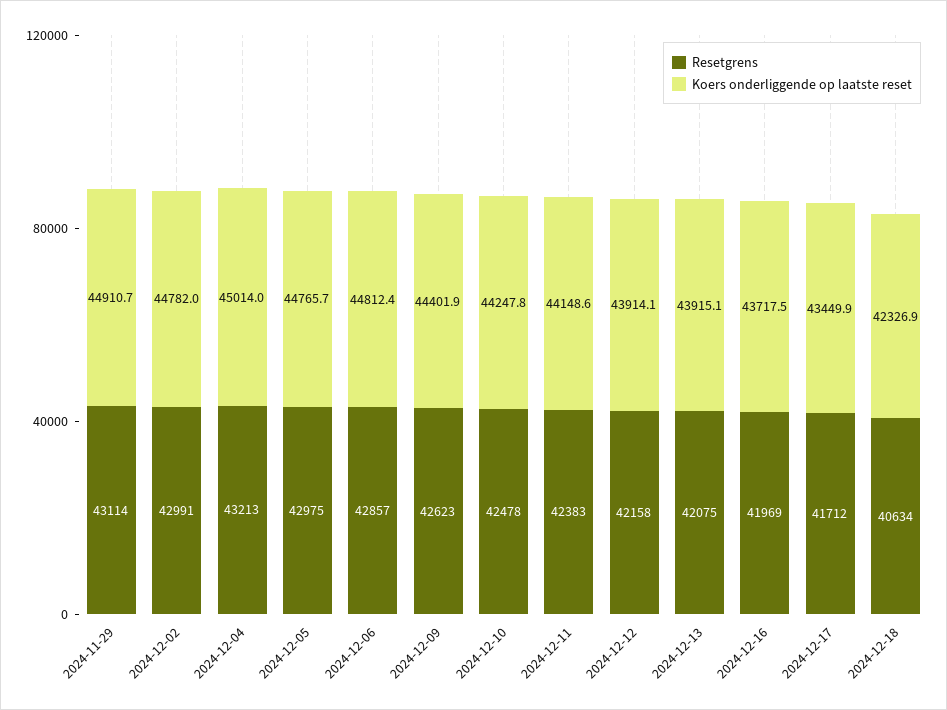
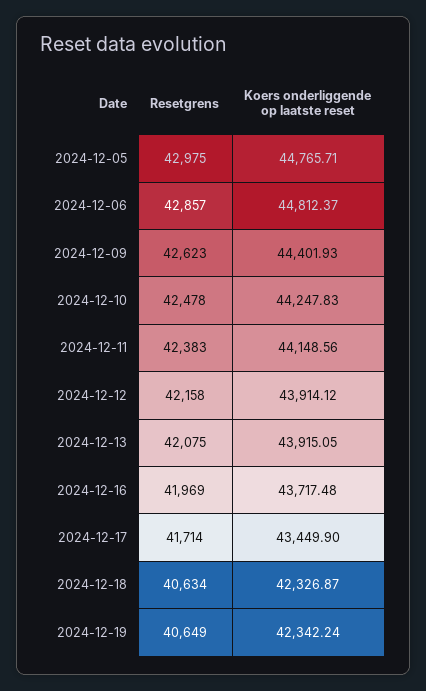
Resetgrens, 2024-11-29: 43114 -> none
Koers onderliggende op laatste reset, 2024-11-29: 44910.7 -> none
Resetgrens, 2024-12-02: 42991 -> none
Koers onderliggende op laatste reset, 2024-12-02: 44782 -> none
Resetgrens, 2024-12-04: 43213 -> none
Koers onderliggende op laatste reset, 2024-12-04: 45014 -> none
Resetgrens, 2024-12-17: 41712 -> 41714
Resetgrens, 2024-12-19: none -> 40649
Koers onderliggende op laatste reset, 2024-12-19: none -> 42342.24

